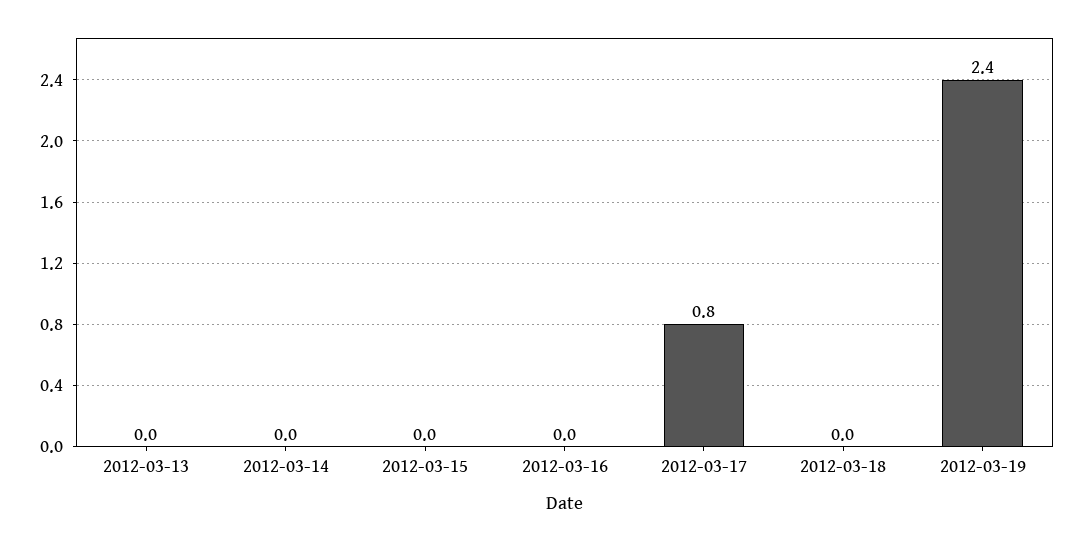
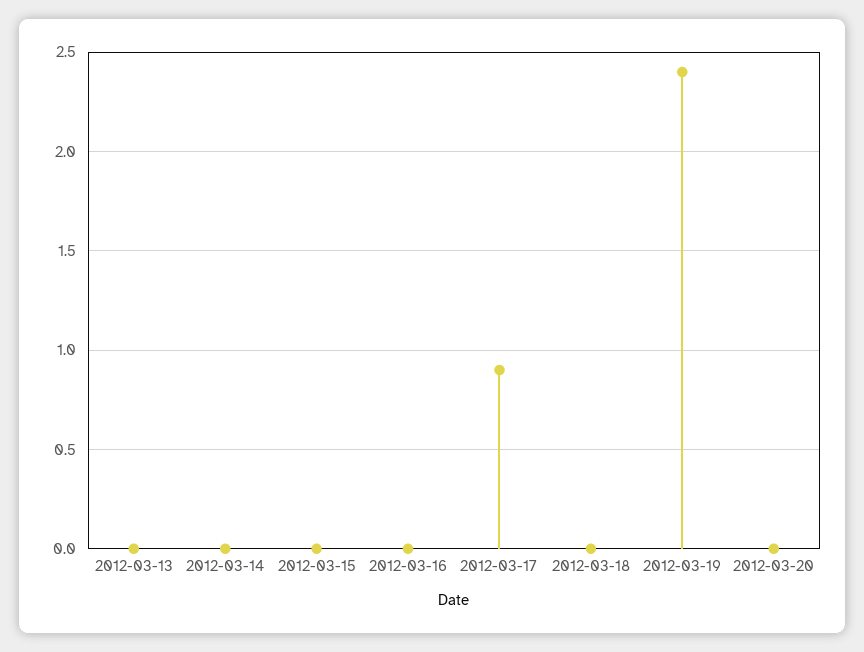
2012-03-17: 0.8 -> 0.9
2012-03-20: none -> 0

